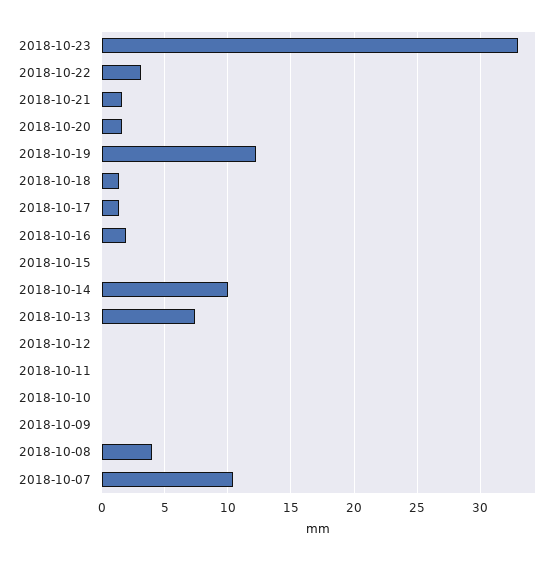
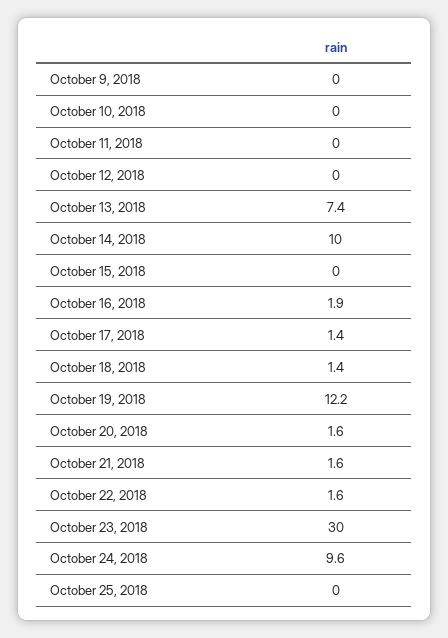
2018-10-23: 33 -> 30
2018-10-22: 3 -> 1.6
2018-10-08: 4 -> none
2018-10-07: 10.5 -> none
October 24, 2018: none -> 9.6
October 25, 2018: none -> 0

